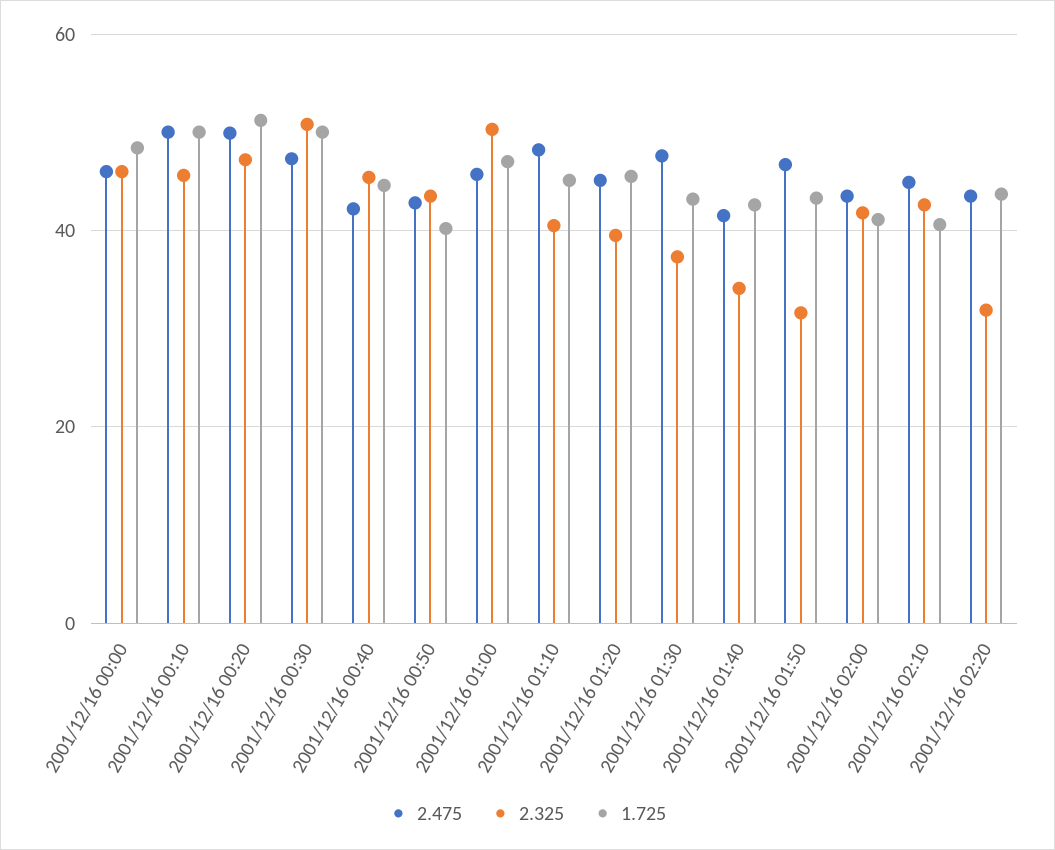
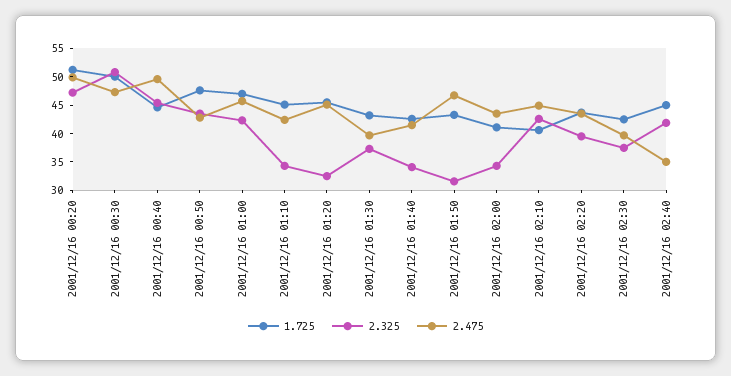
2.475, 2001/12/16 00:00: 46 -> none
2.325, 2001/12/16 00:00: 46 -> none
1.725, 2001/12/16 00:00: 48 -> none
2.475, 2001/12/16 00:10: 50 -> none
2.325, 2001/12/16 00:10: 46 -> none
1.725, 2001/12/16 00:10: 50 -> none
2.475, 2001/12/16 00:40: 42 -> 50
1.725, 2001/12/16 00:50: 40 -> 47.5
2.325, 2001/12/16 01:00: 50 -> 42.5
2.475, 2001/12/16 01:10: 48 -> 42.5
2.325, 2001/12/16 01:10: 40 -> 35
2.325, 2001/12/16 01:20: 40 -> 32.5
2.475, 2001/12/16 01:30: 48 -> 40
2.325, 2001/12/16 02:00: 42 -> 35
2.325, 2001/12/16 02:20: 32 -> 40
1.725, 2001/12/16 02:30: none -> 42.5
2.325, 2001/12/16 02:30: none -> 37.5
2.475, 2001/12/16 02:30: none -> 40
1.725, 2001/12/16 02:40: none -> 45
2.325, 2001/12/16 02:40: none -> 42.5
2.475, 2001/12/16 02:40: none -> 35

